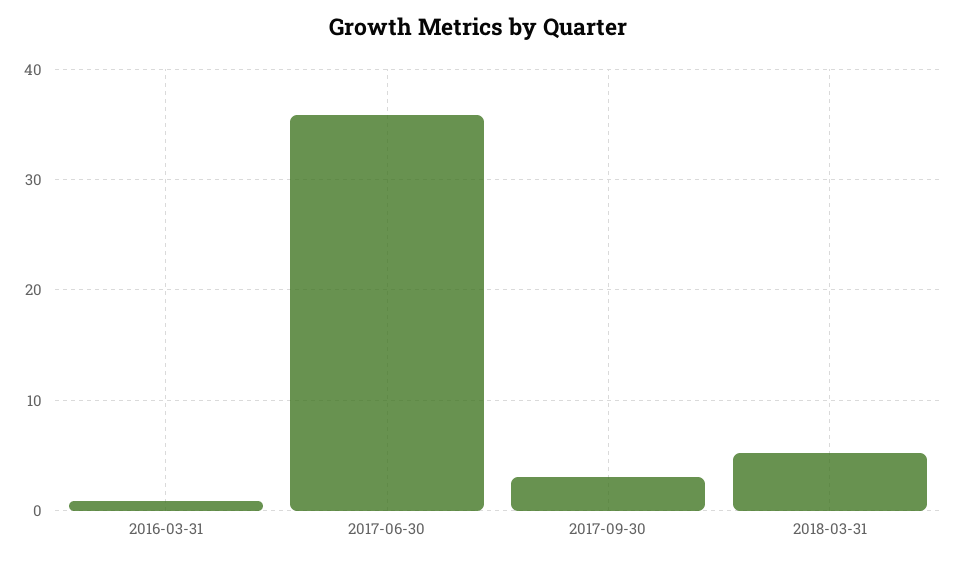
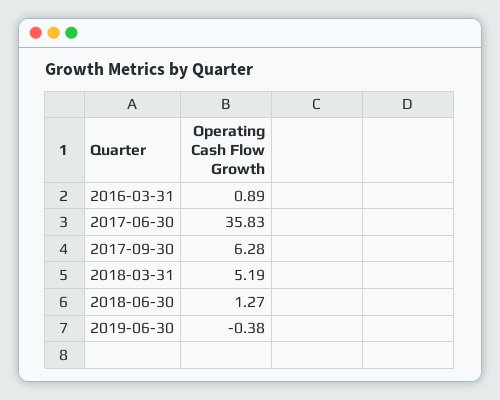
2017-09-30: 3 -> 6.28
2018-06-30: none -> 1.27
2019-06-30: none -> -0.38

